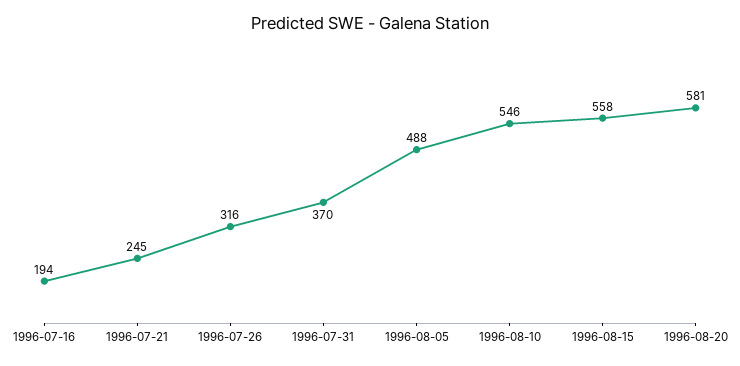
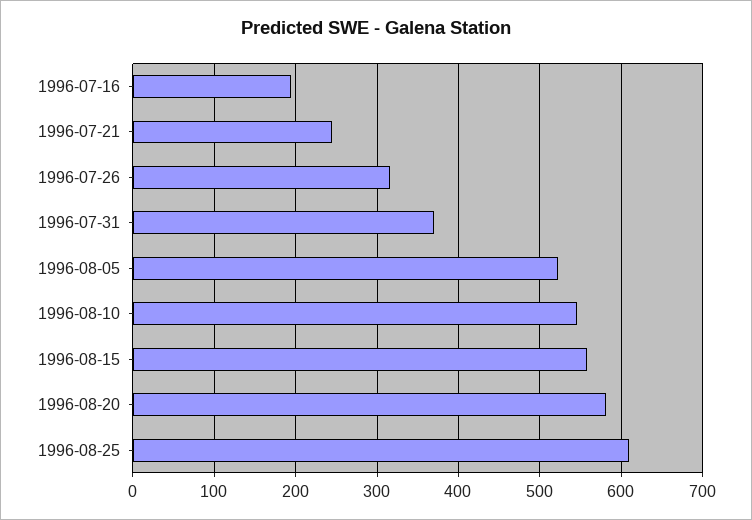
1996-08-05: 488 -> 520
1996-08-25: none -> 610

